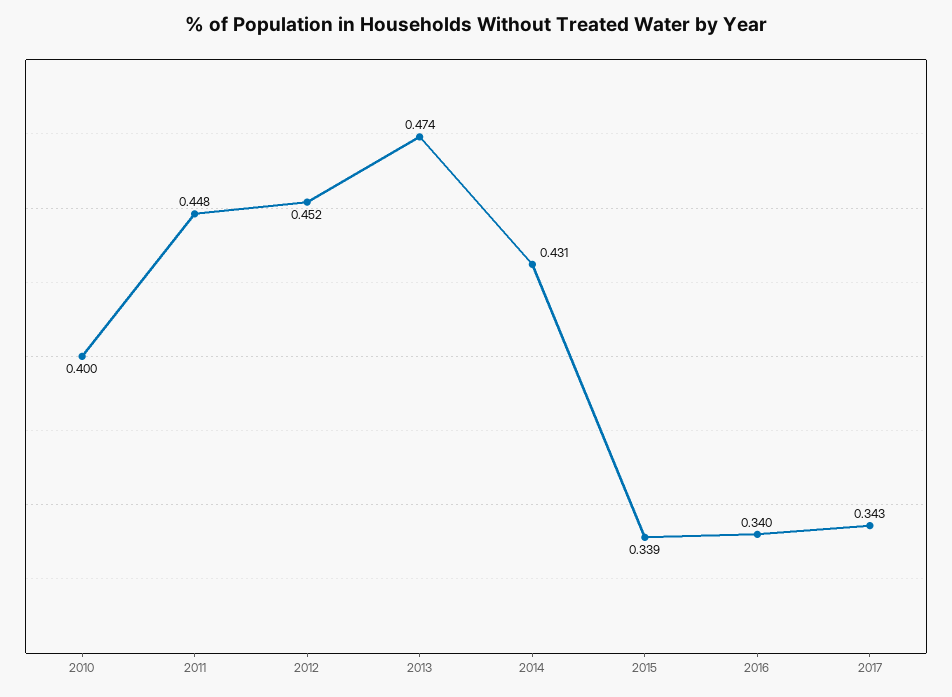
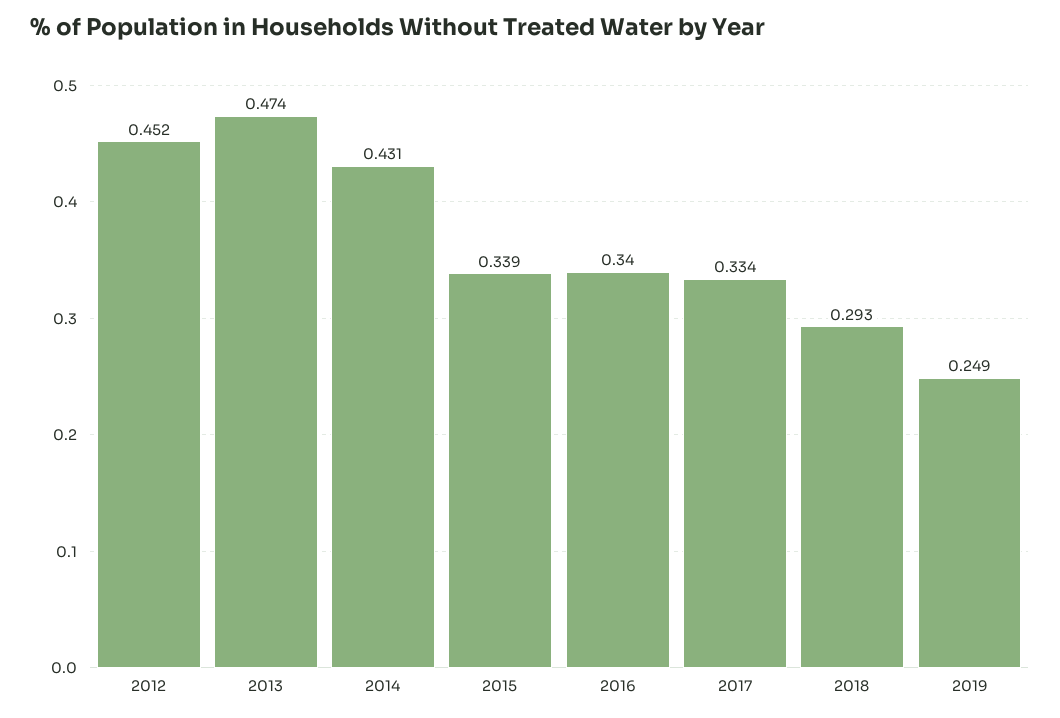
2010: 0.4 -> none
2011: 0.448 -> none
2017: 0.343 -> 0.334
2018: none -> 0.293
2019: none -> 0.249

